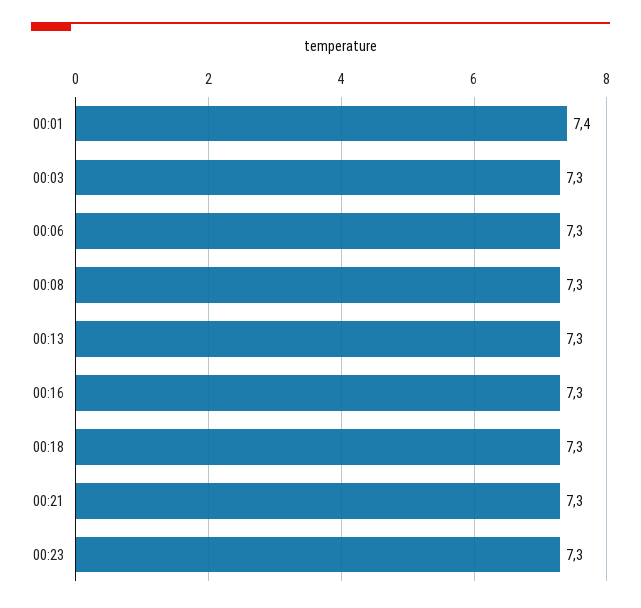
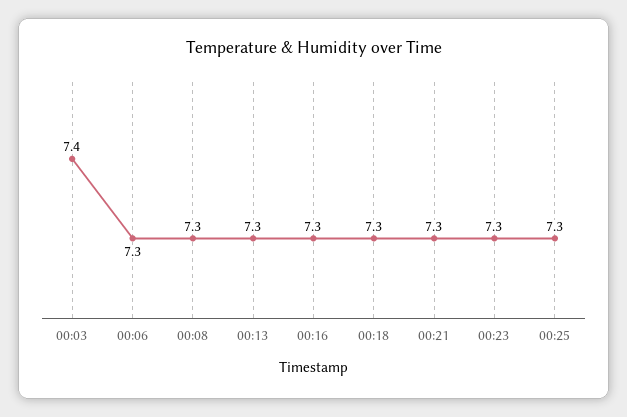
00:01: 7.4 -> none
00:03: 7.3 -> 7.4
00:25: none -> 7.3

